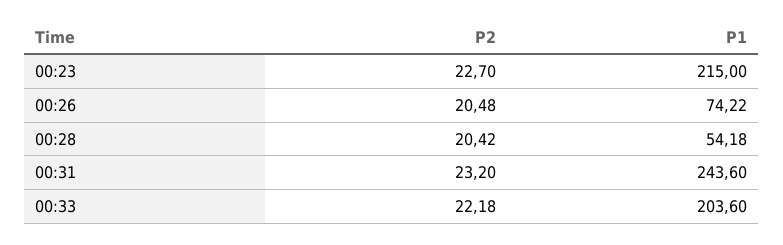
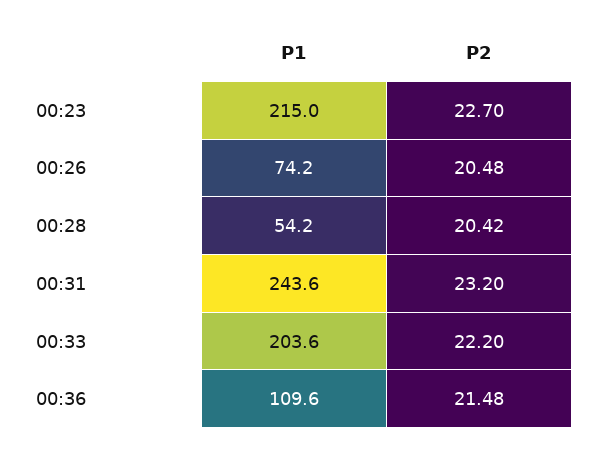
P2, 00:33: 22.18 -> 22.2
P1, 00:36: none -> 109.6
P2, 00:36: none -> 21.48

